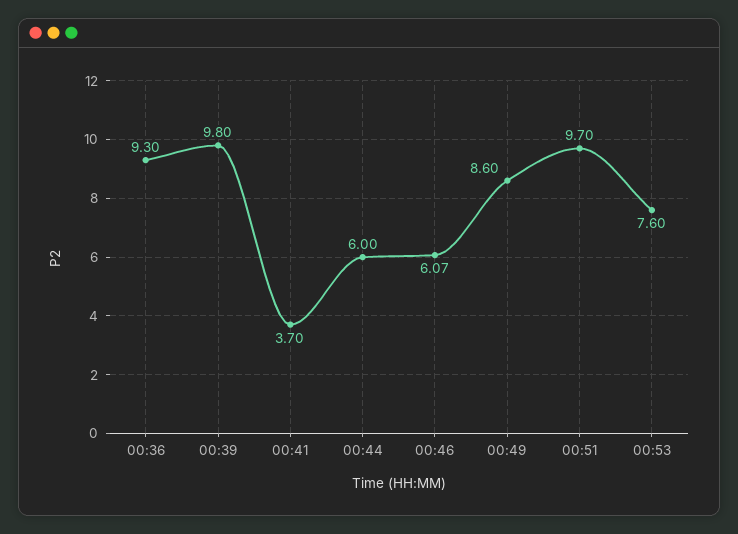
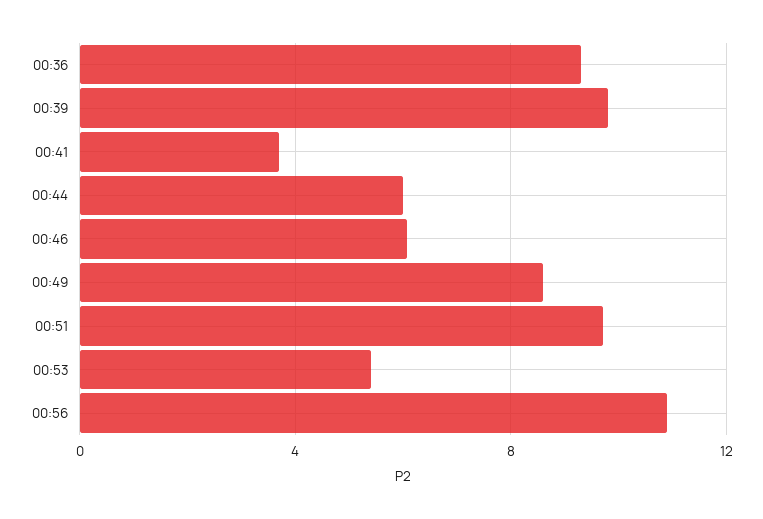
00:53: 7.6 -> 5.5
00:56: none -> 11

